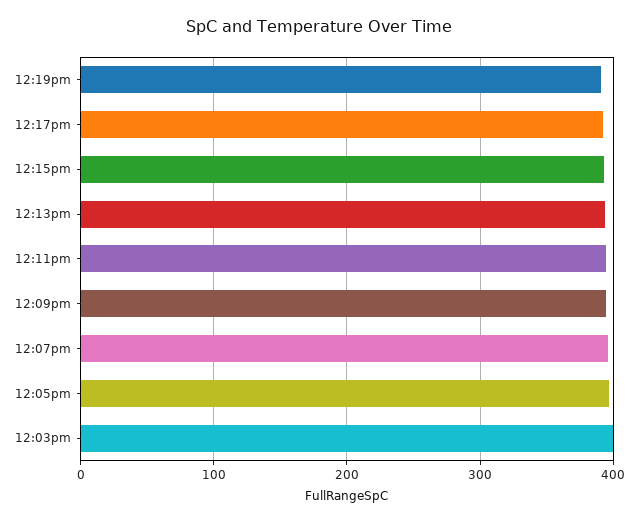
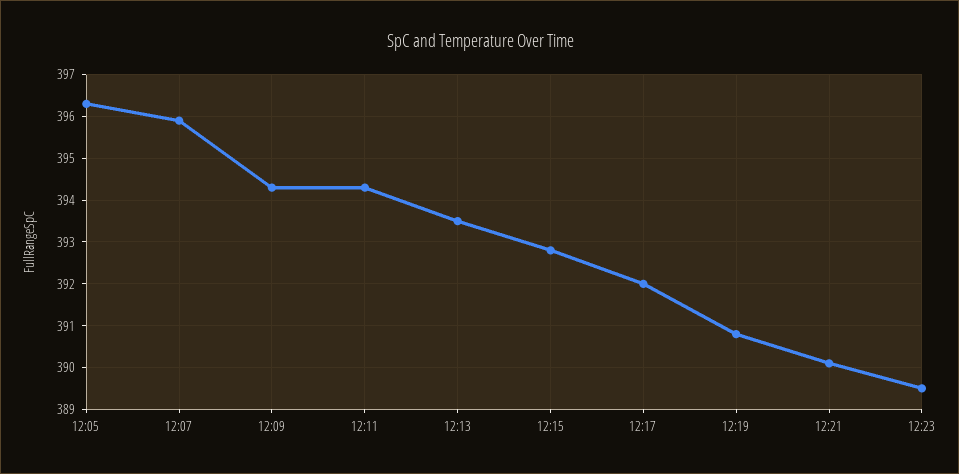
12:03pm: 400 -> none
12:21: none -> 390
12:23: none -> 389.5

